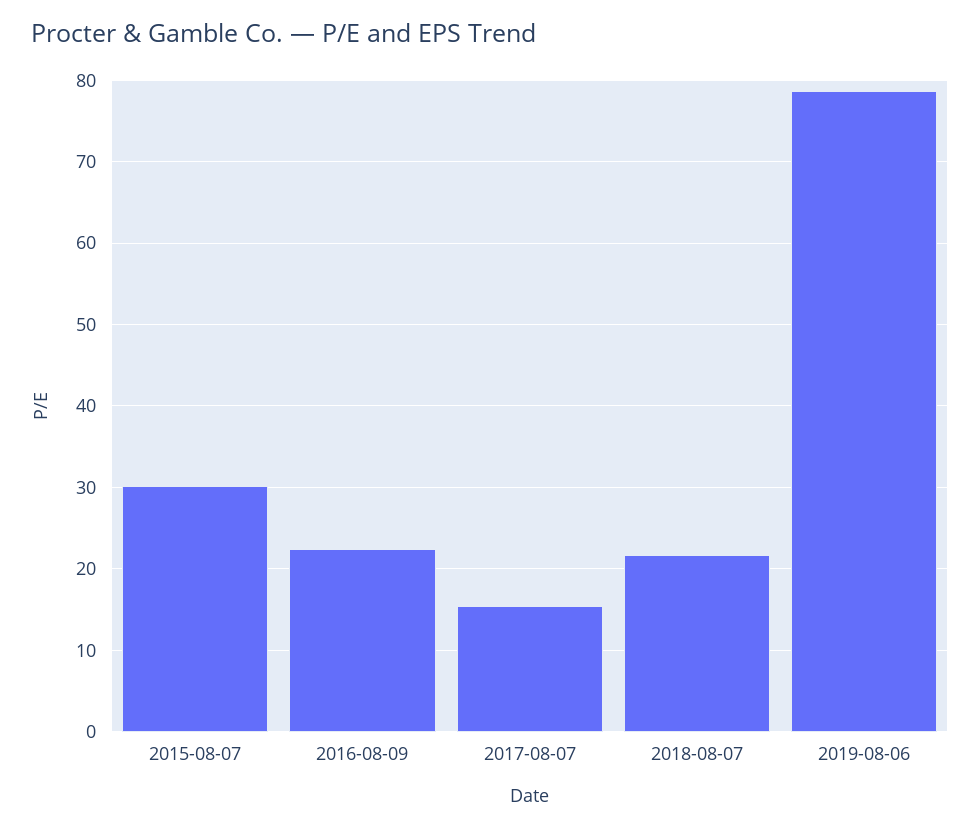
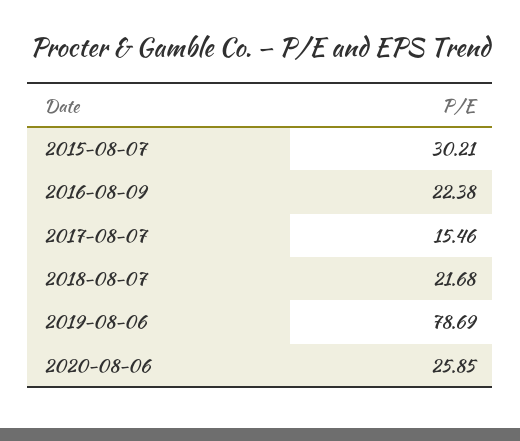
2020-08-06: none -> 25.85

